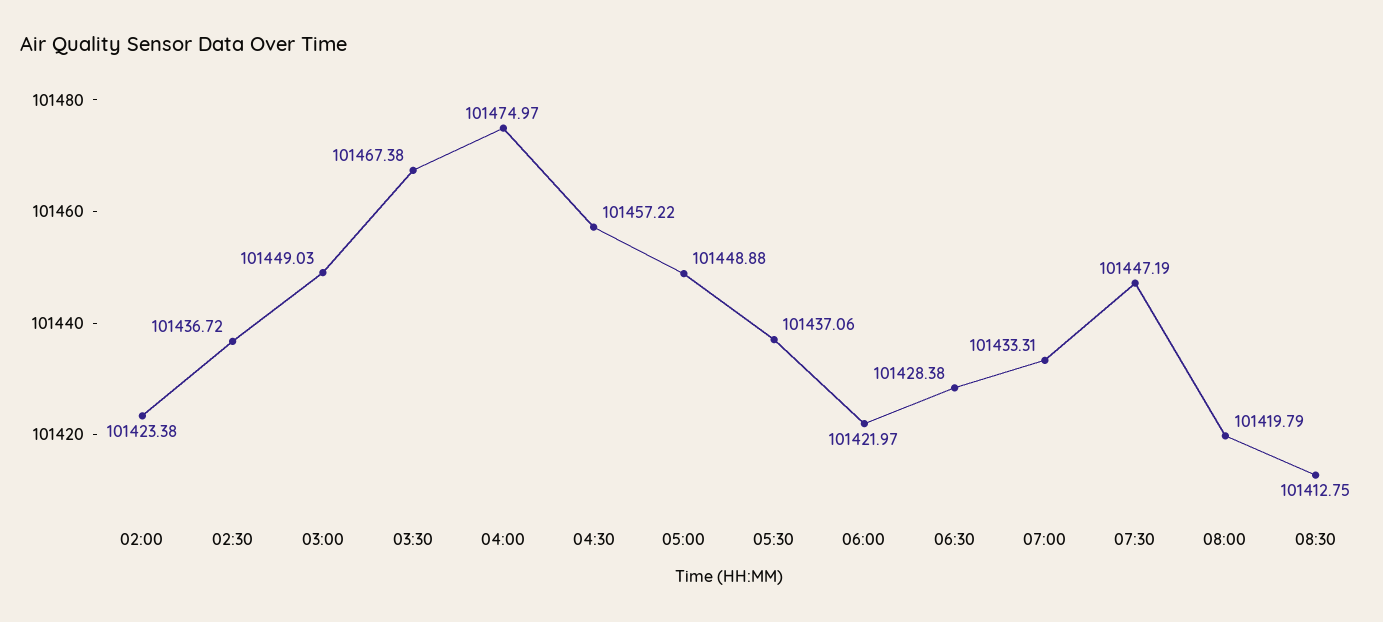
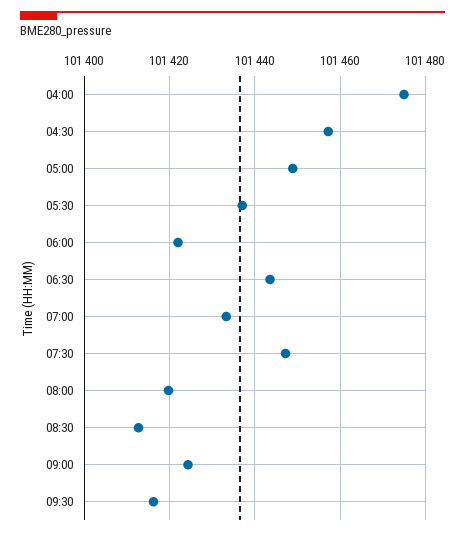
02:00: 101423.38 -> none
02:30: 101436.72 -> none
03:00: 101449.03 -> none
03:30: 101467.38 -> none
06:30: 101428.38 -> 101444
09:00: none -> 101424
09:30: none -> 101416

